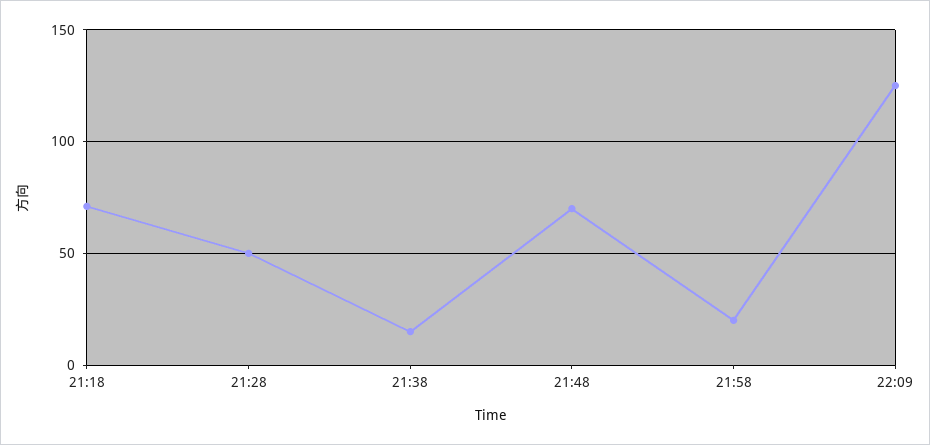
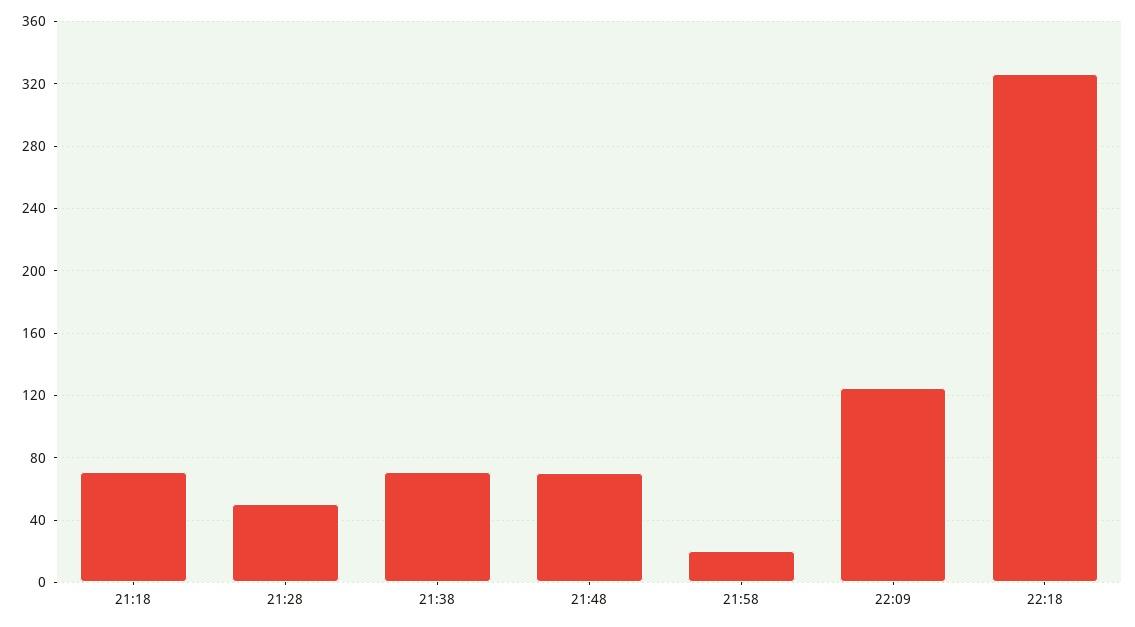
21:38: 15 -> 70
22:18: none -> 325

